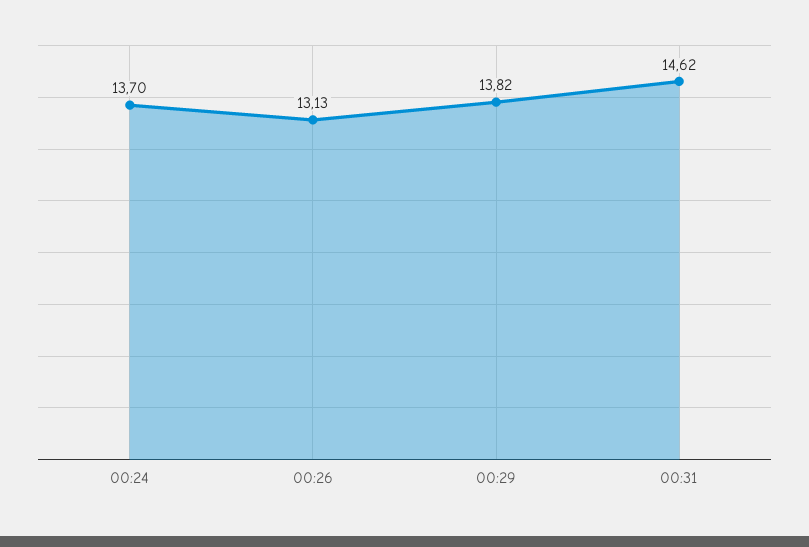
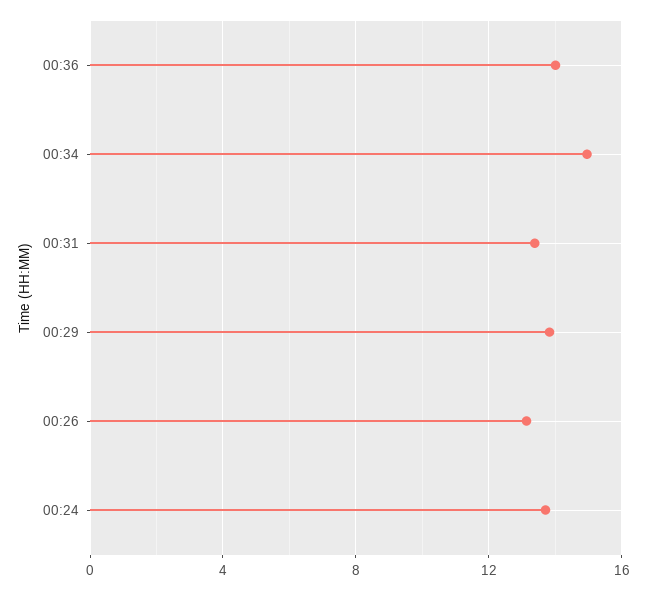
00:31: 14.62 -> 13.5
00:36: none -> 14
00:34: none -> 15

